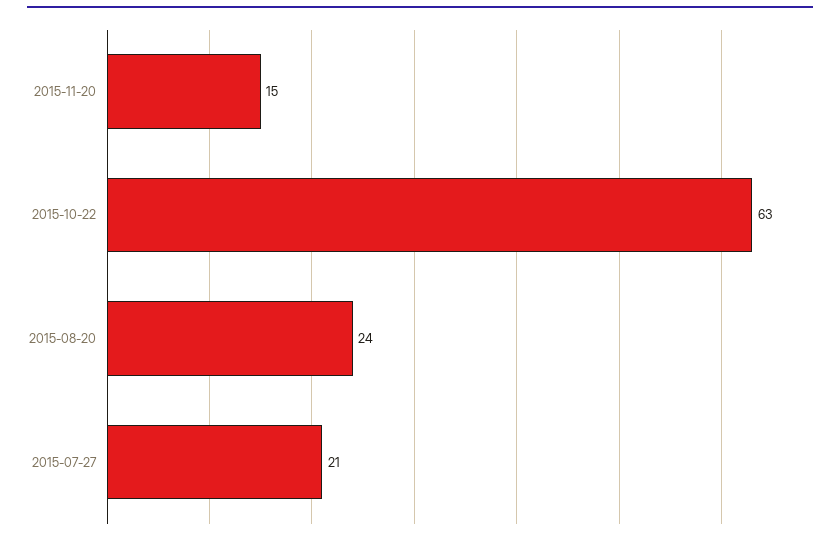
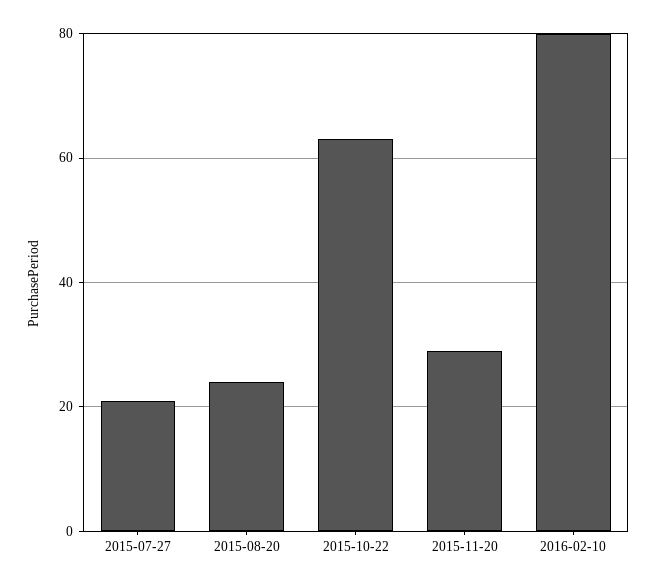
2015-11-20: 15 -> 30
2016-02-10: none -> 80

